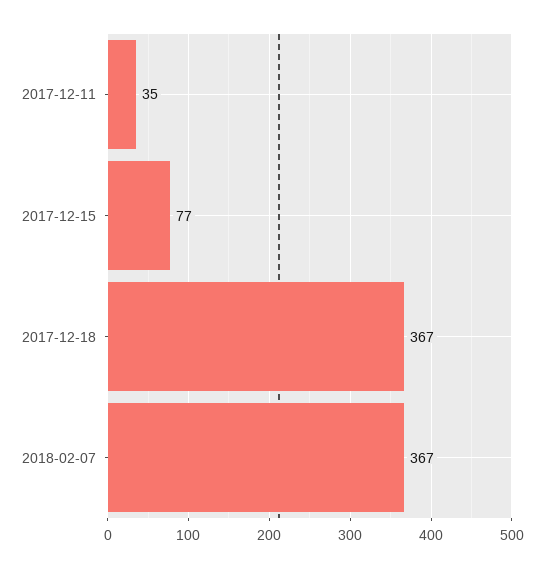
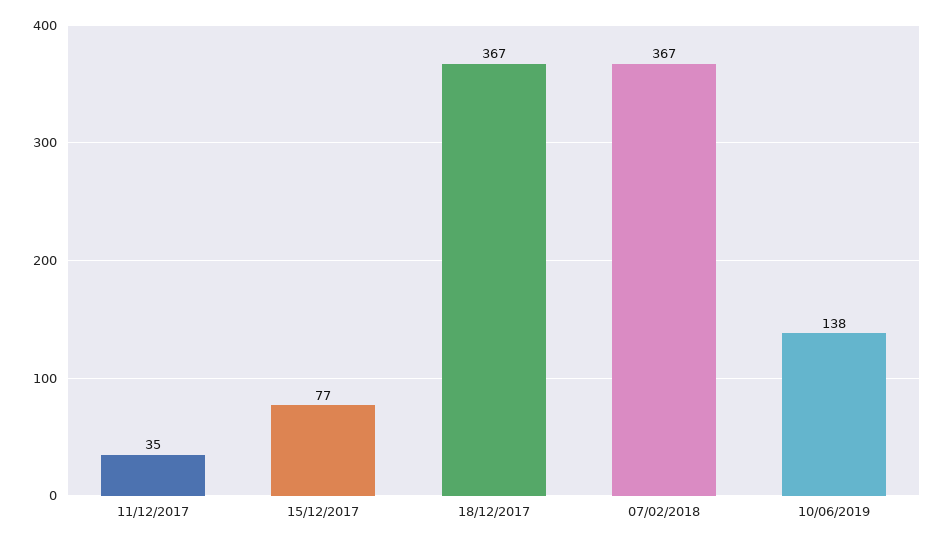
10/06/2019: none -> 138

